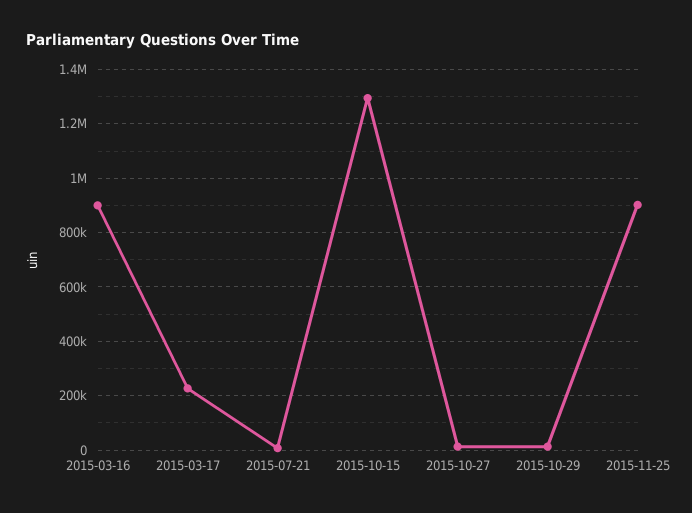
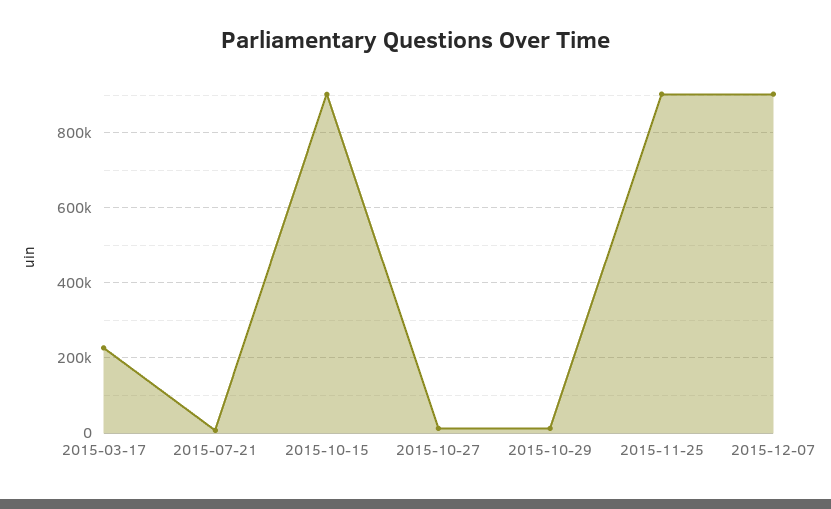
2015-03-16: 900000 -> none
2015-10-15: 1300000 -> 900000
2015-12-07: none -> 900000

